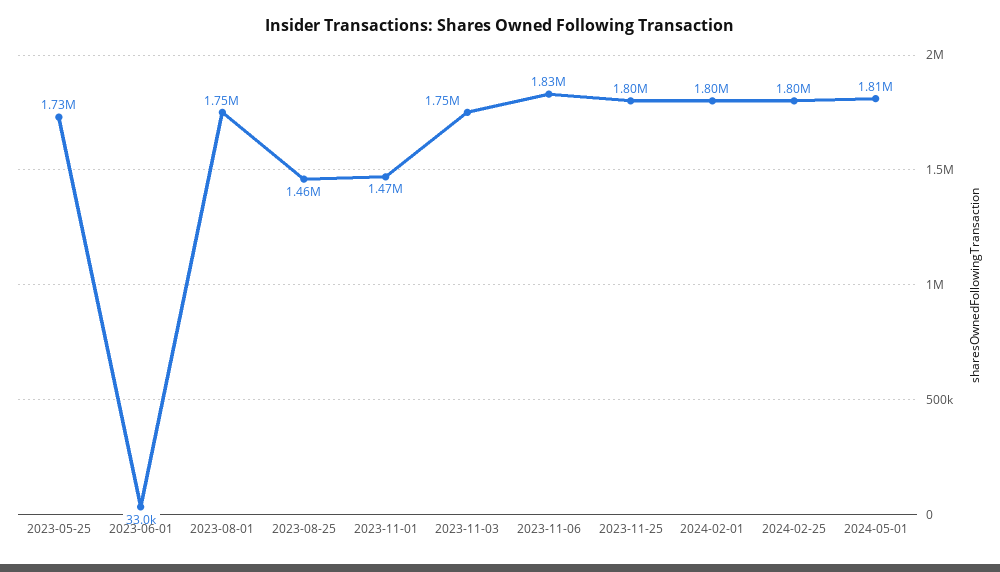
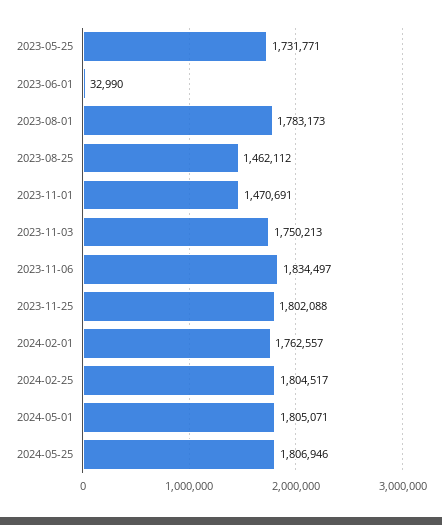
2023-08-01: 1750000 -> 1783173
2024-02-01: 1800000 -> 1762557
2024-05-25: none -> 1806946

